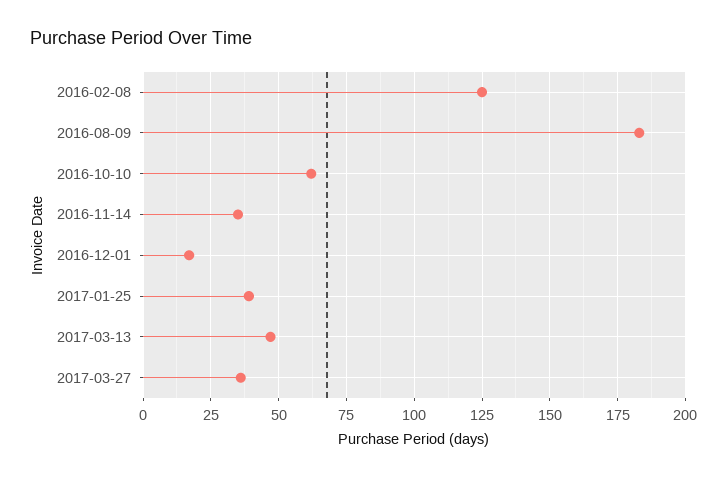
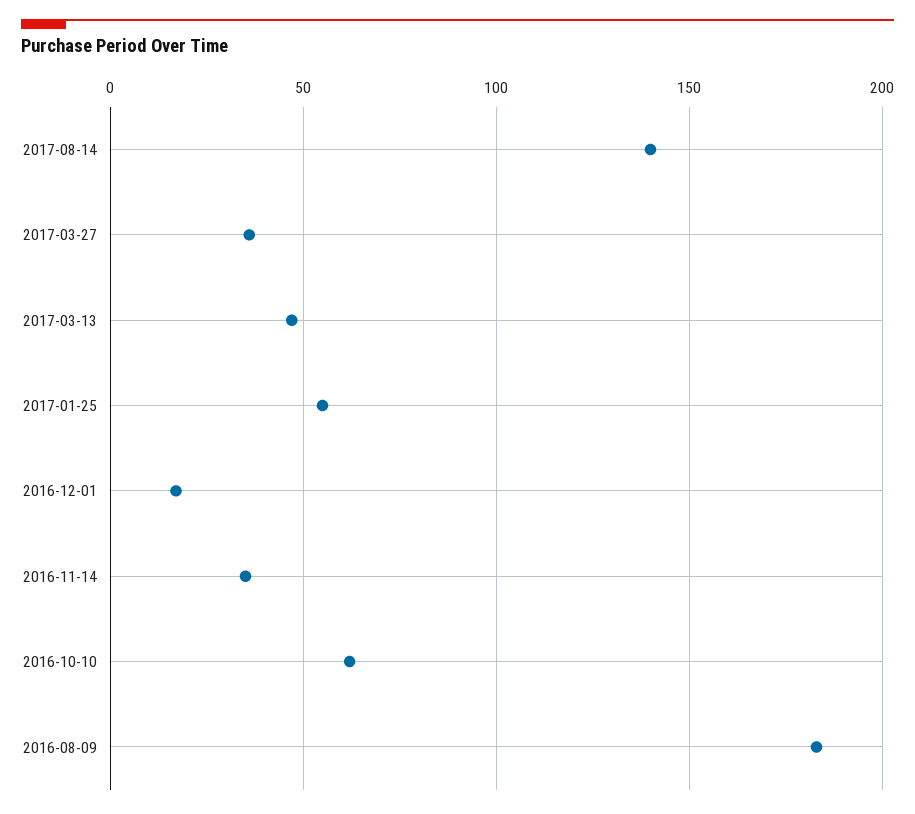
2016-02-08: 125 -> none
2017-01-25: 40 -> 55
2017-08-14: none -> 140

